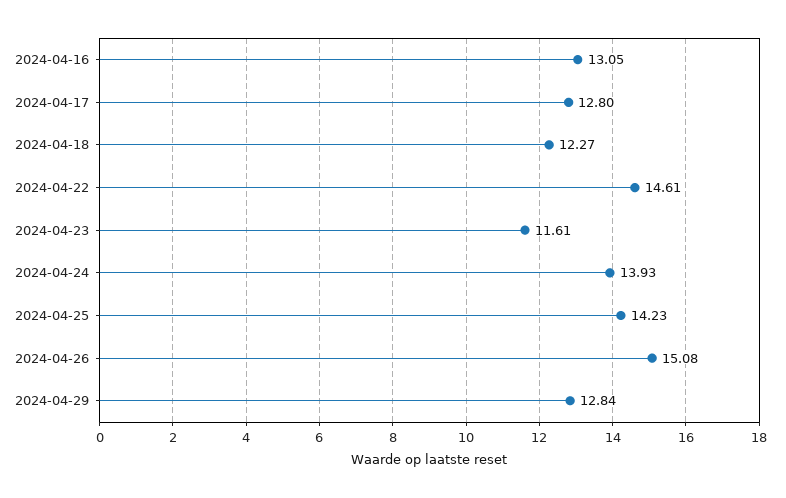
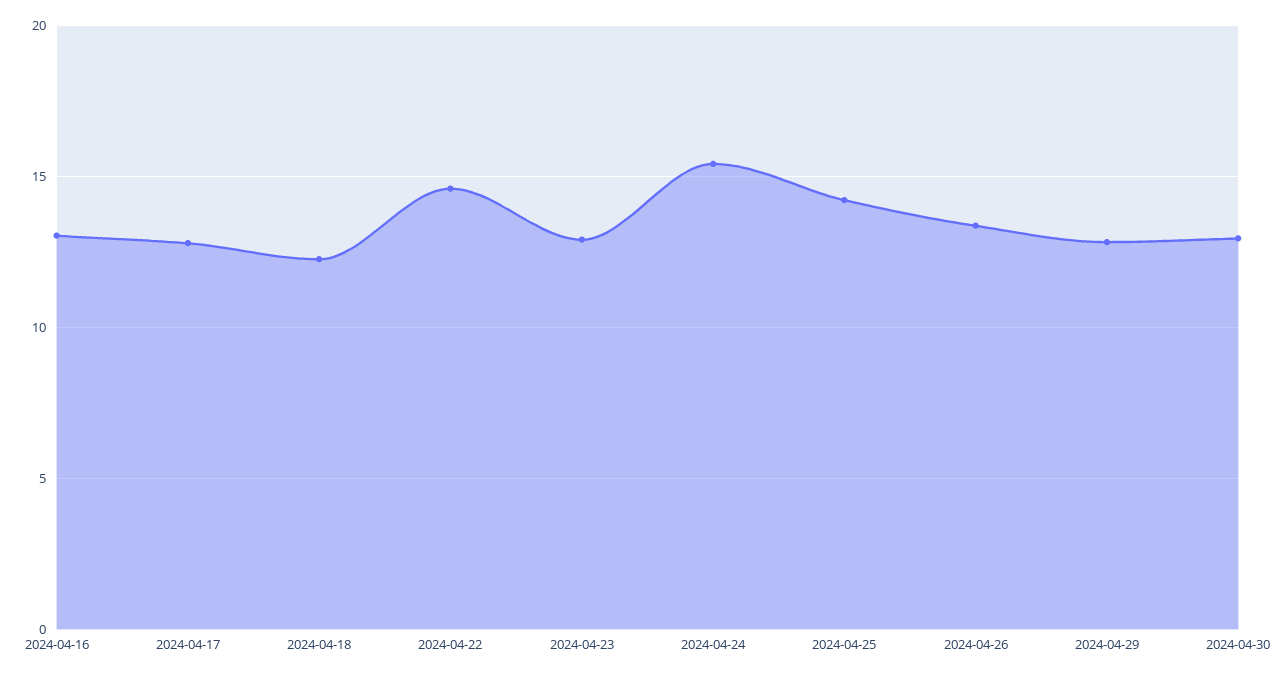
2024-04-23: 11.61 -> 13
2024-04-24: 13.93 -> 15.5
2024-04-26: 15.08 -> 13.5
2024-04-30: none -> 13

